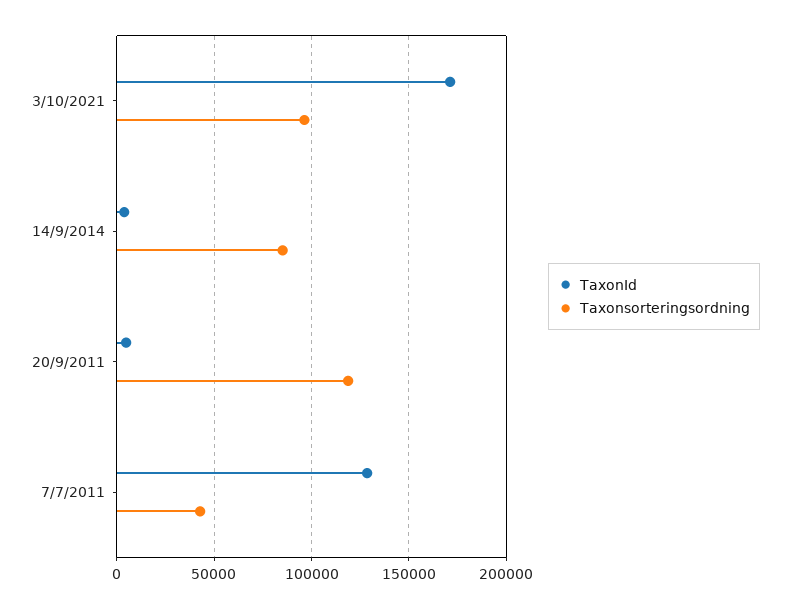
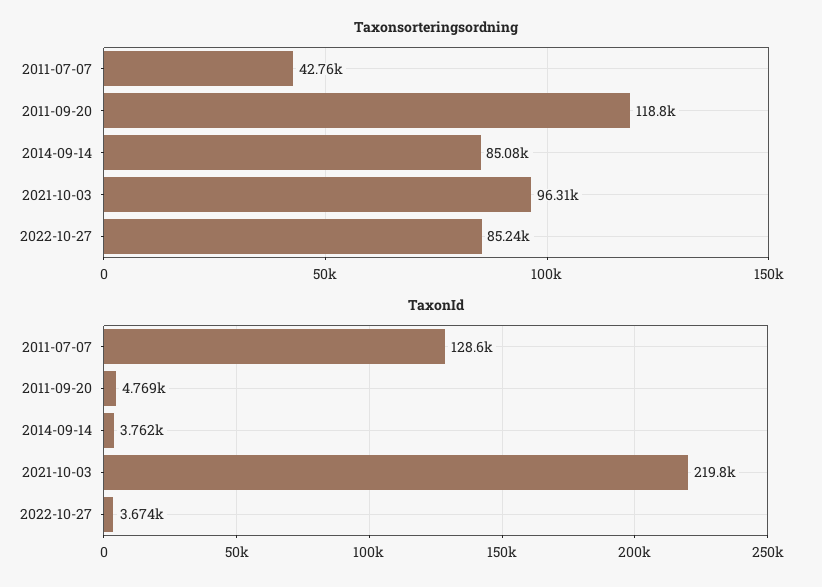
TaxonId, 3/10/2021: 170000 -> 219800
Taxonsorteringsordning, 2022-10-27: none -> 85240
TaxonId, 2022-10-27: none -> 3674

